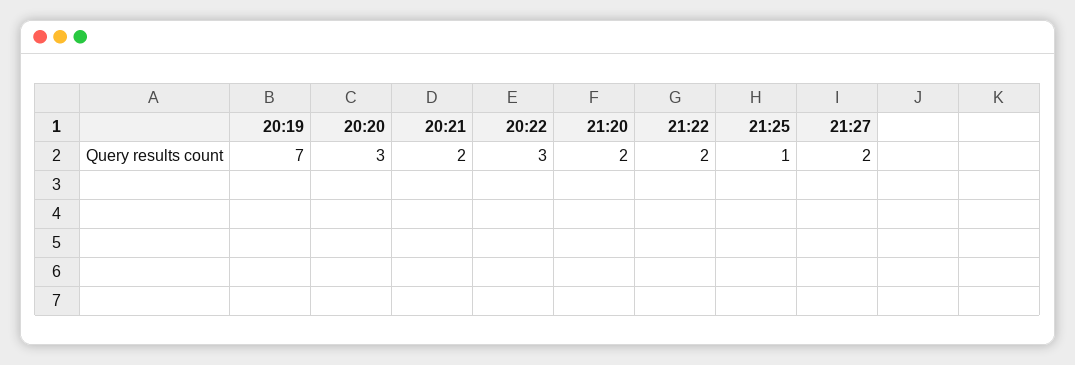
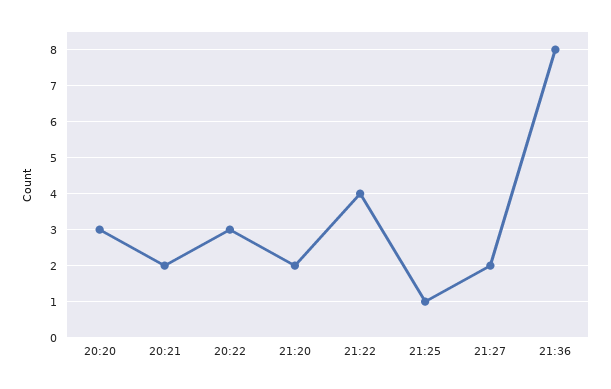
20:19: 7 -> none
21:22: 2 -> 4
21:36: none -> 8

